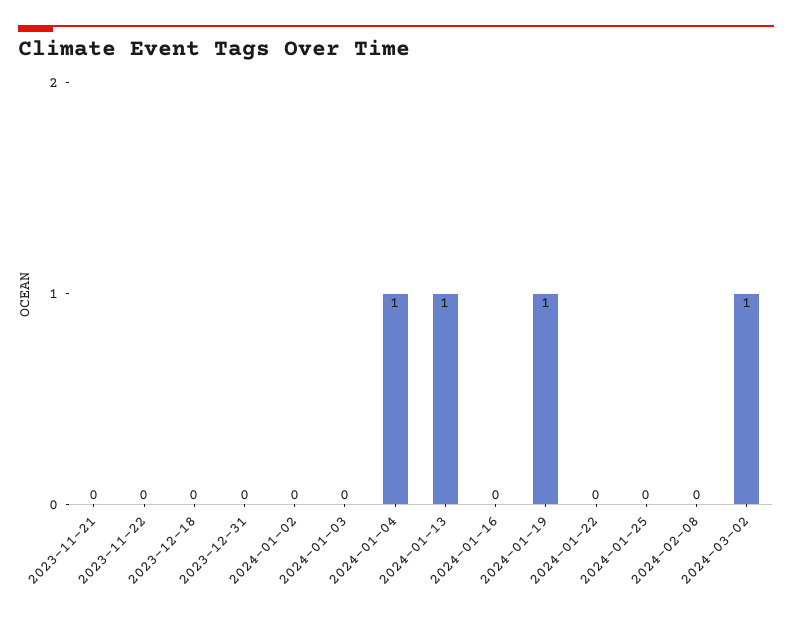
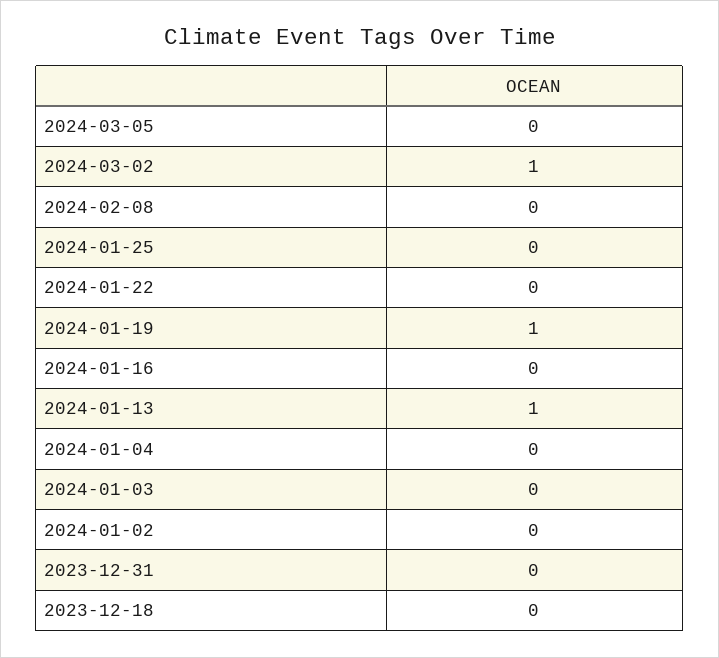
2023-11-21: 0 -> none
2023-11-22: 0 -> none
2024-01-04: 1 -> 0
2024-03-05: none -> 0

